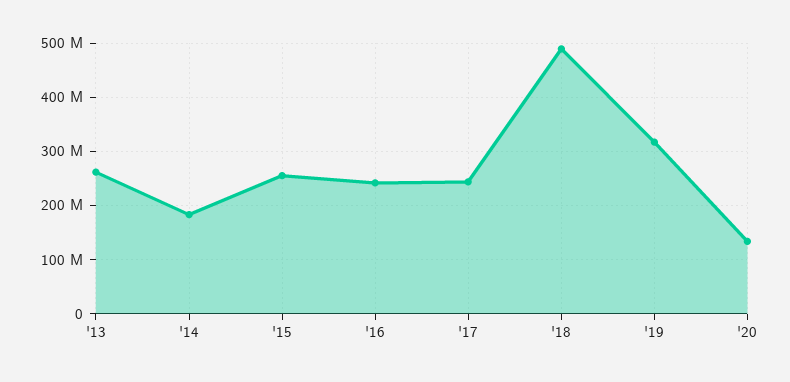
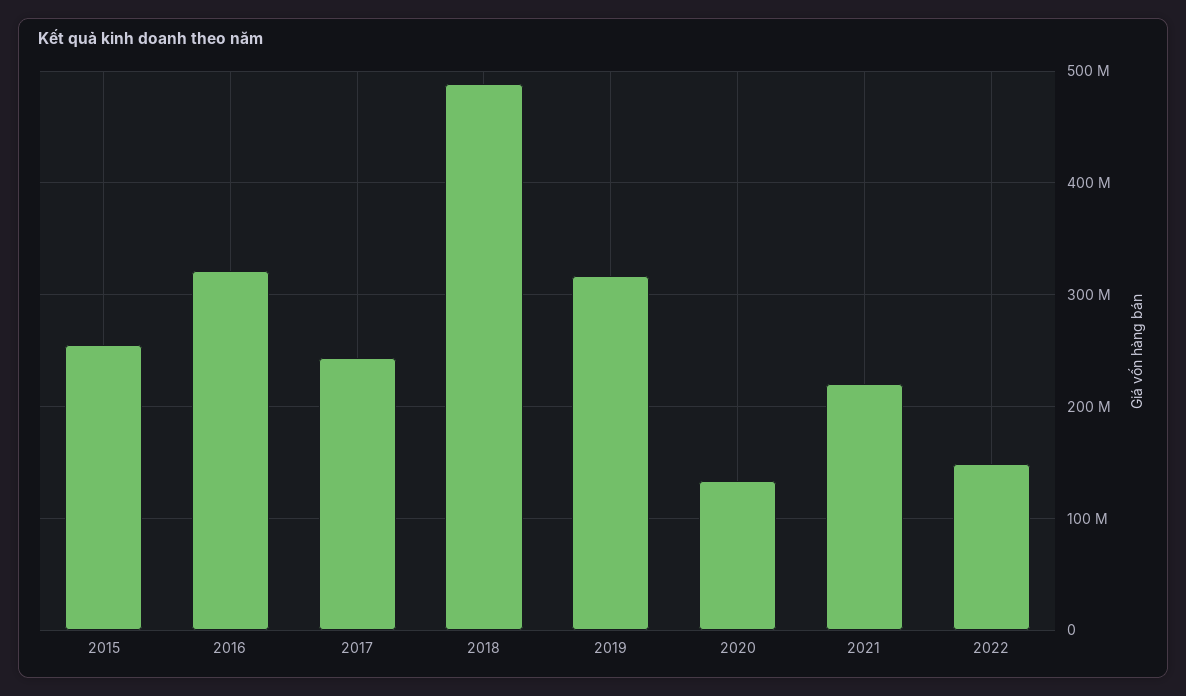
'13: 260000000 -> none
'14: 180000000 -> none
'16: 240000000 -> 320000000
2021: none -> 220000000
2022: none -> 150000000

